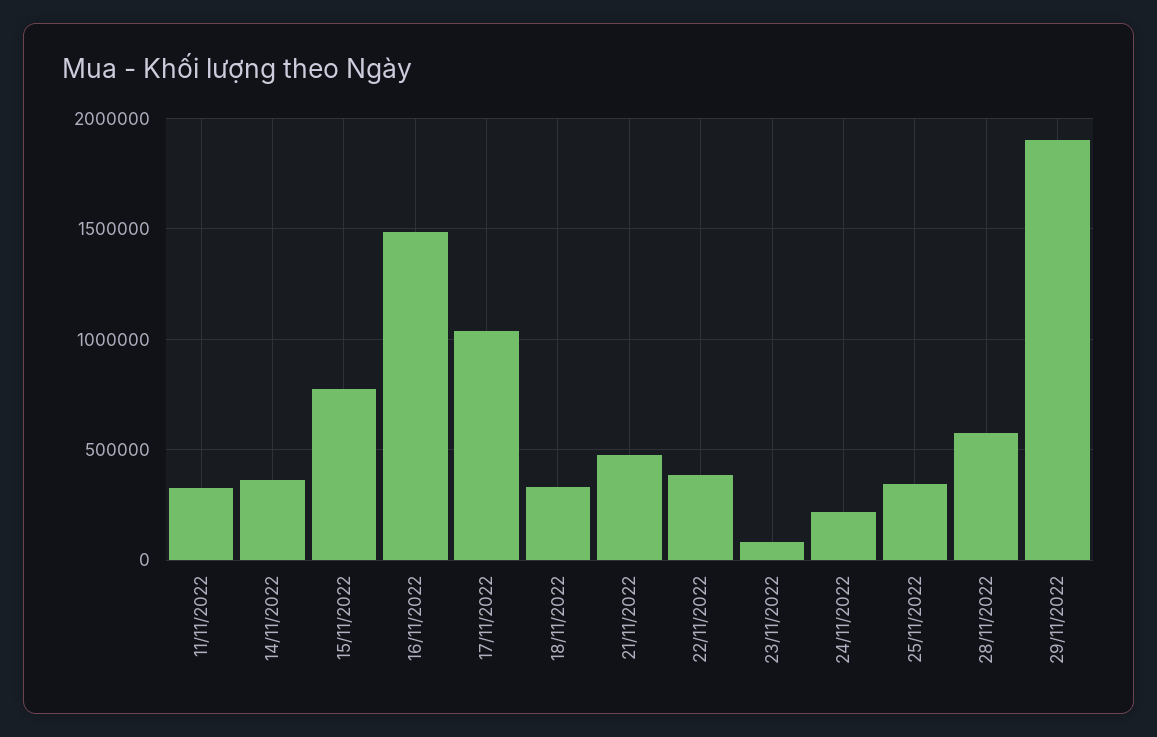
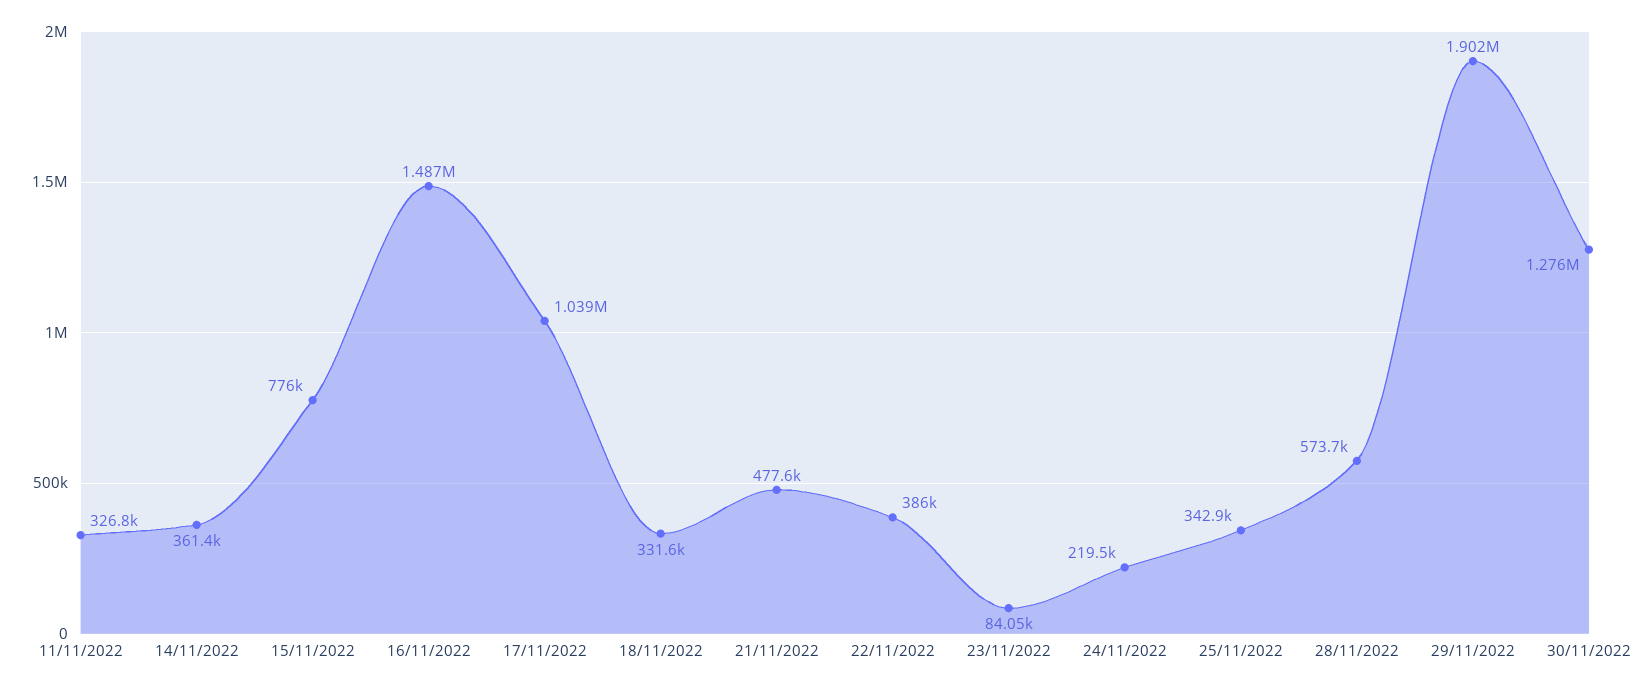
30/11/2022: none -> 1276000

